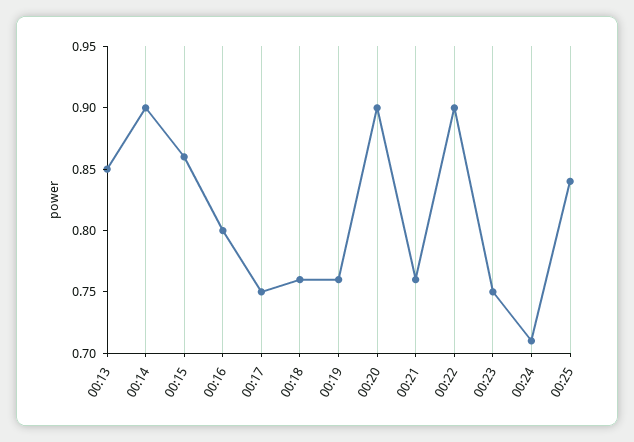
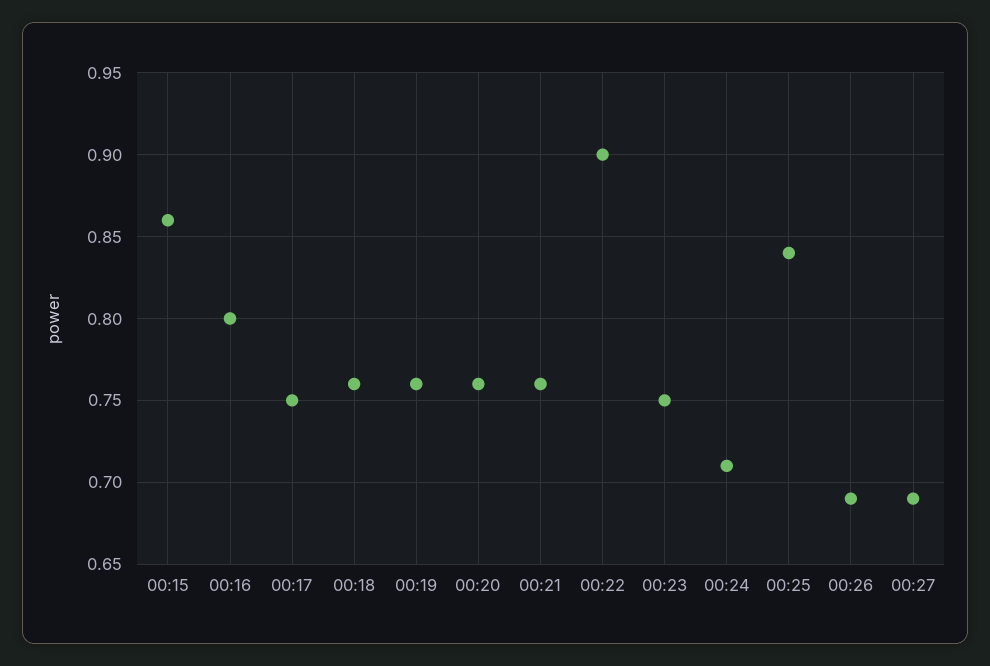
00:13: 0.85 -> none
00:14: 0.9 -> none
00:20: 0.9 -> 0.76
00:26: none -> 0.69
00:27: none -> 0.69

